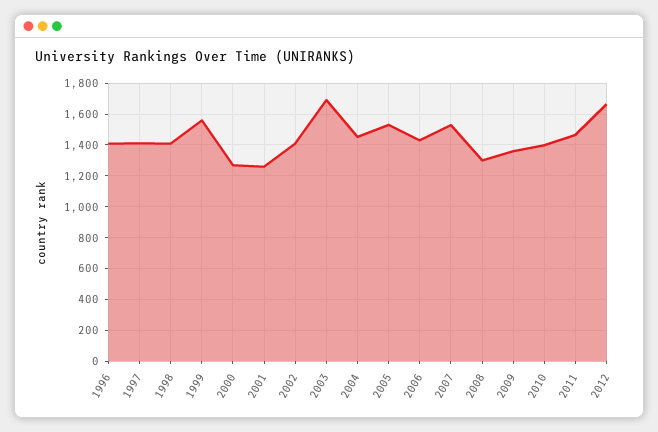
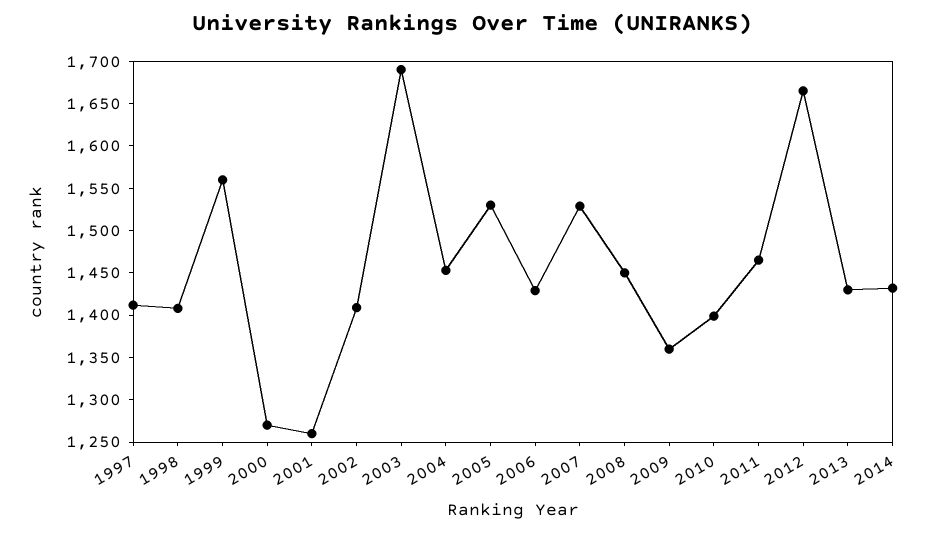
1996: 1400 -> none
2008: 1300 -> 1450
2013: none -> 1430
2014: none -> 1430

